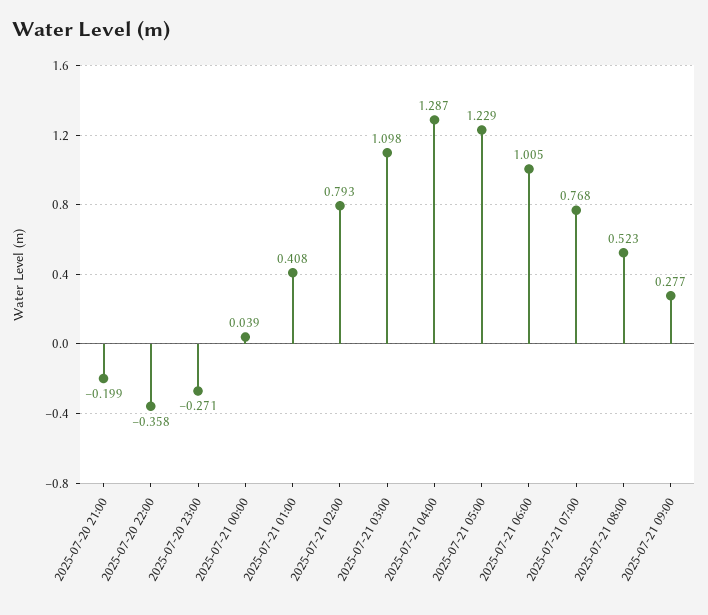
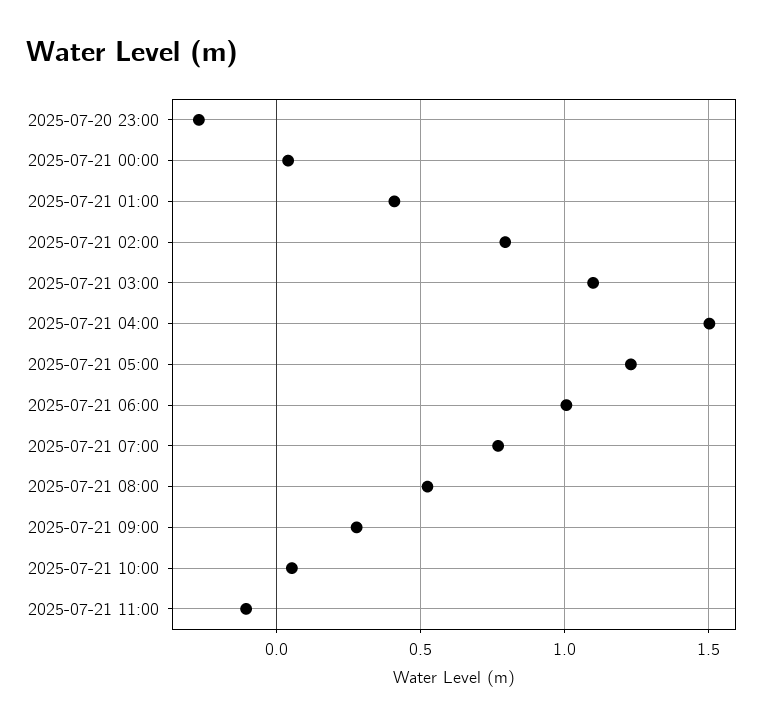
2025-07-20 21:00: -0.199 -> none
2025-07-20 22:00: -0.358 -> none
2025-07-21 04:00: 1.287 -> 1.5
2025-07-21 10:00: none -> 0.05
2025-07-21 11:00: none -> -0.1

